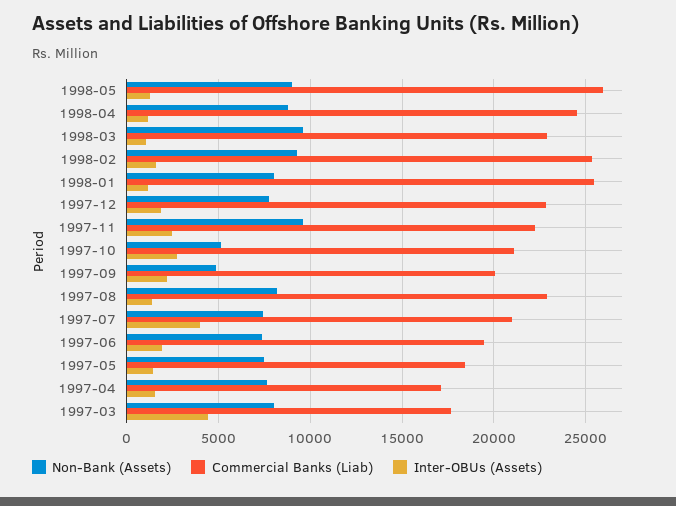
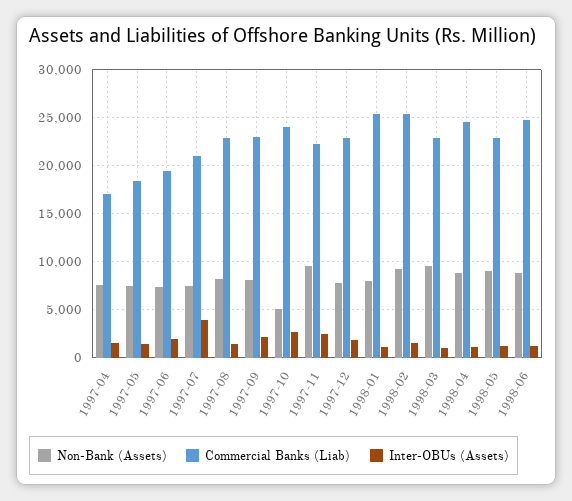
Commercial Banks (Liab), 1998-05: 26000 -> 23000
Commercial Banks (Liab), 1997-10: 21000 -> 24000
Non-Bank (Assets), 1997-09: 5000 -> 8000
Commercial Banks (Liab), 1997-09: 20000 -> 23000
Non-Bank (Assets), 1997-03: 8000 -> none
Commercial Banks (Liab), 1997-03: 17500 -> none
Inter-OBUs (Assets), 1997-03: 4500 -> none
Non-Bank (Assets), 1998-06: none -> 9000
Commercial Banks (Liab), 1998-06: none -> 25000
Inter-OBUs (Assets), 1998-06: none -> 1000

